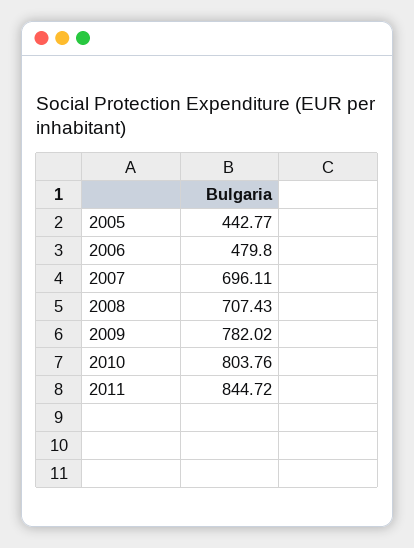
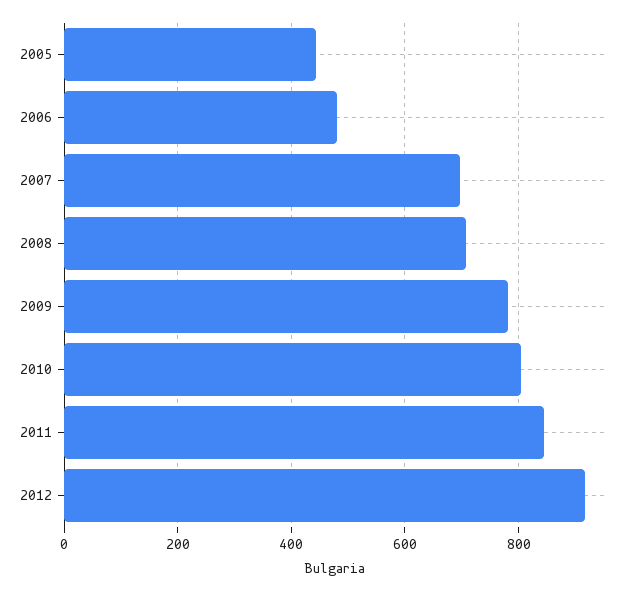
2012: none -> 920

